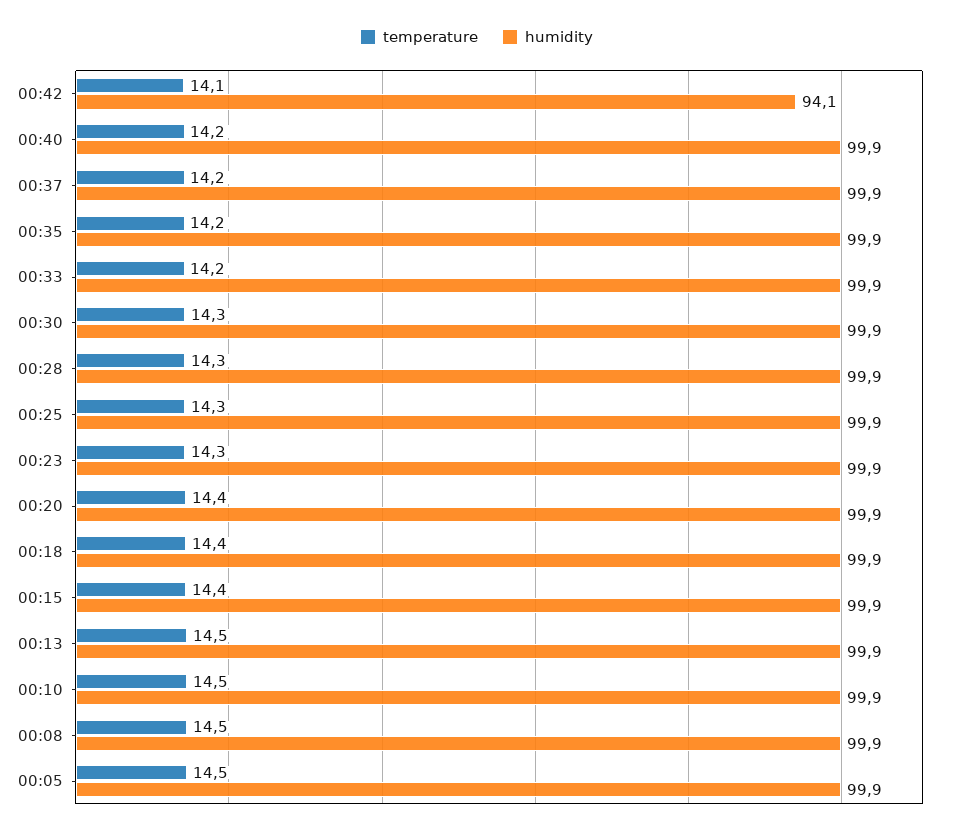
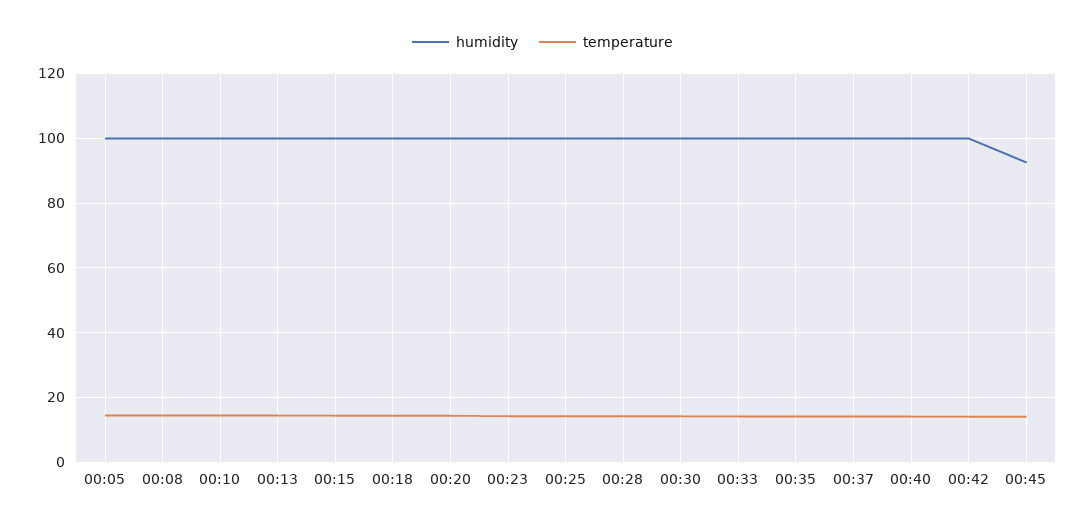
humidity, 00:42: 94.1 -> 100
humidity, 00:45: none -> 92
temperature, 00:45: none -> 14

